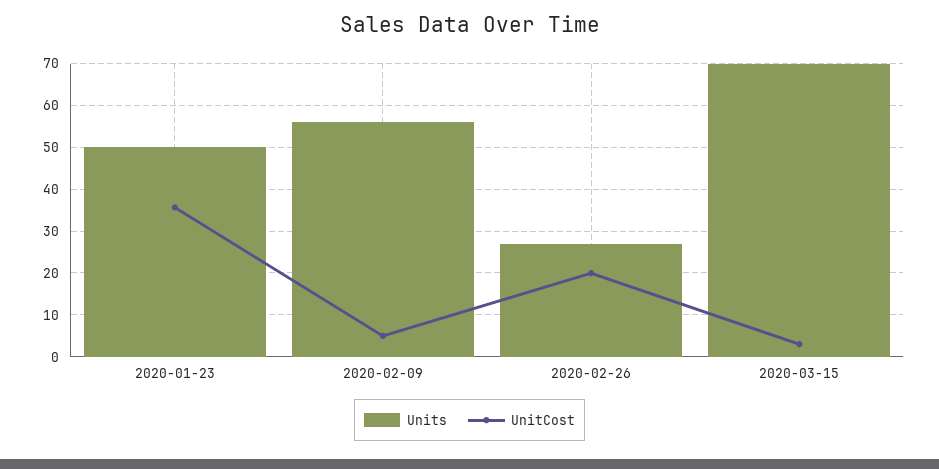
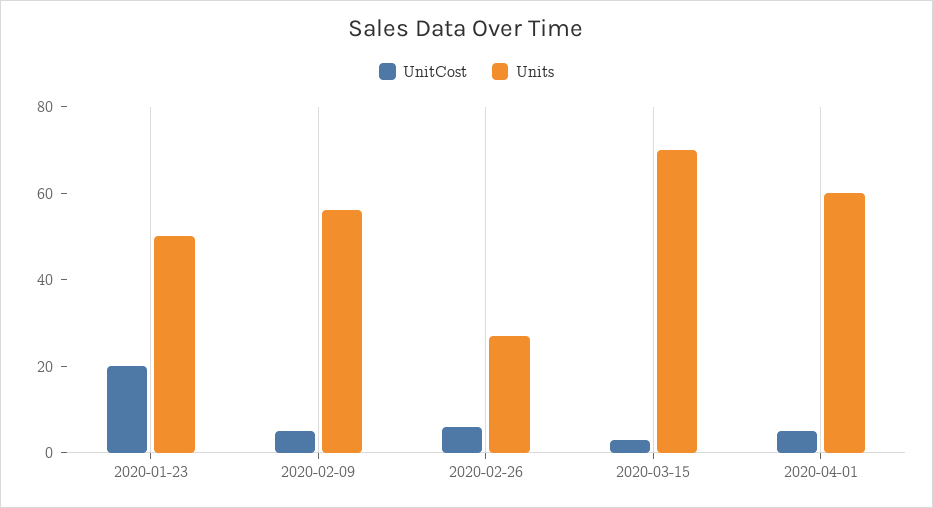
UnitCost, 2020-01-23: 36 -> 20
UnitCost, 2020-02-26: 20 -> 5
UnitCost, 2020-04-01: none -> 5
Units, 2020-04-01: none -> 60

